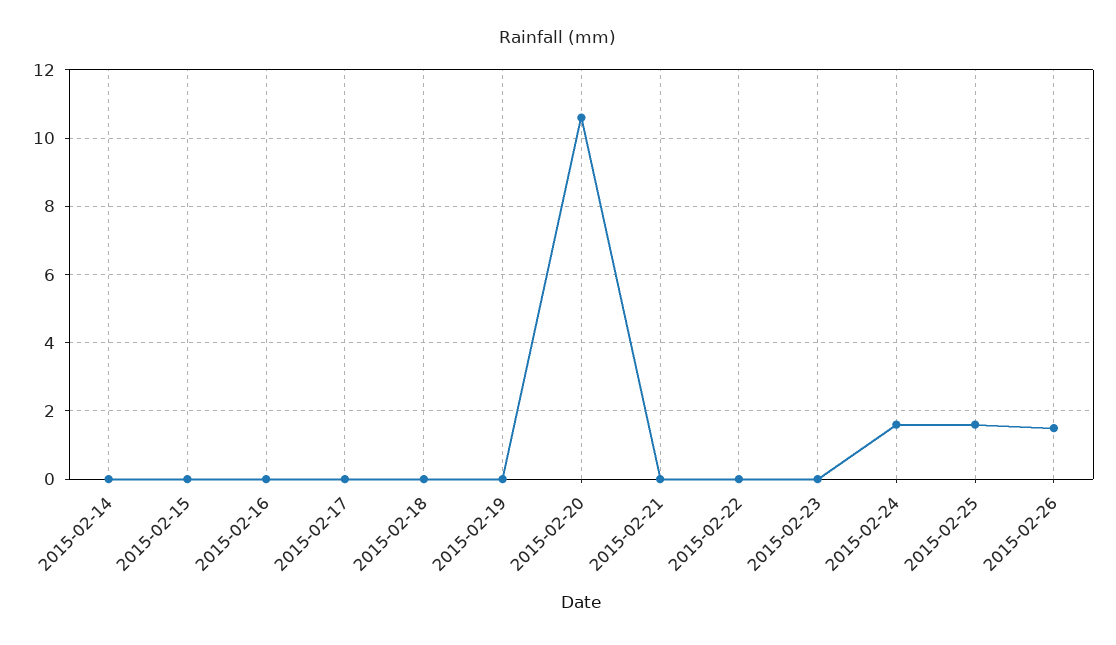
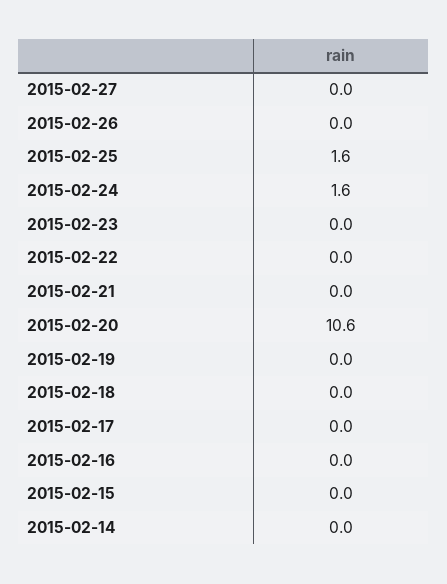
2015-02-26: 1.5 -> 0
2015-02-27: none -> 0

